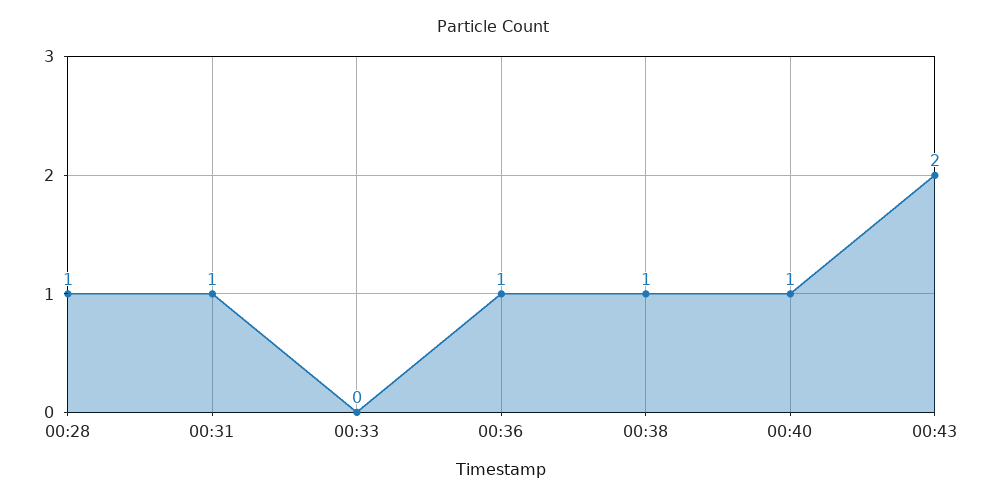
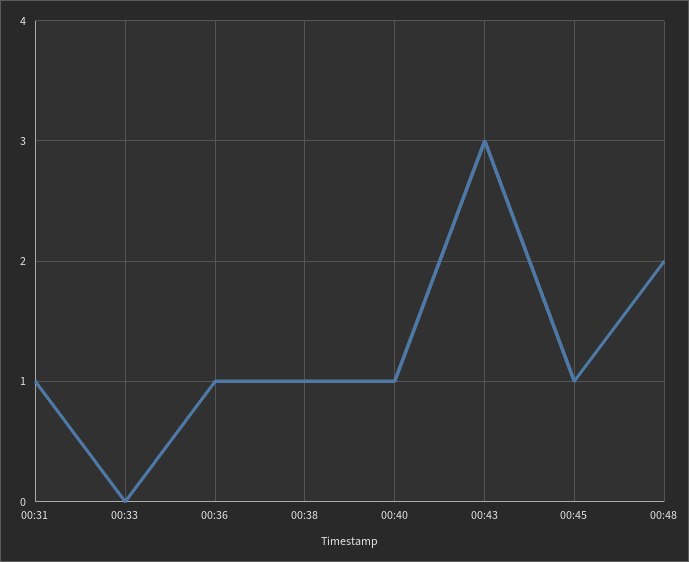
00:28: 1 -> none
00:43: 2 -> 3
00:45: none -> 1
00:48: none -> 2

